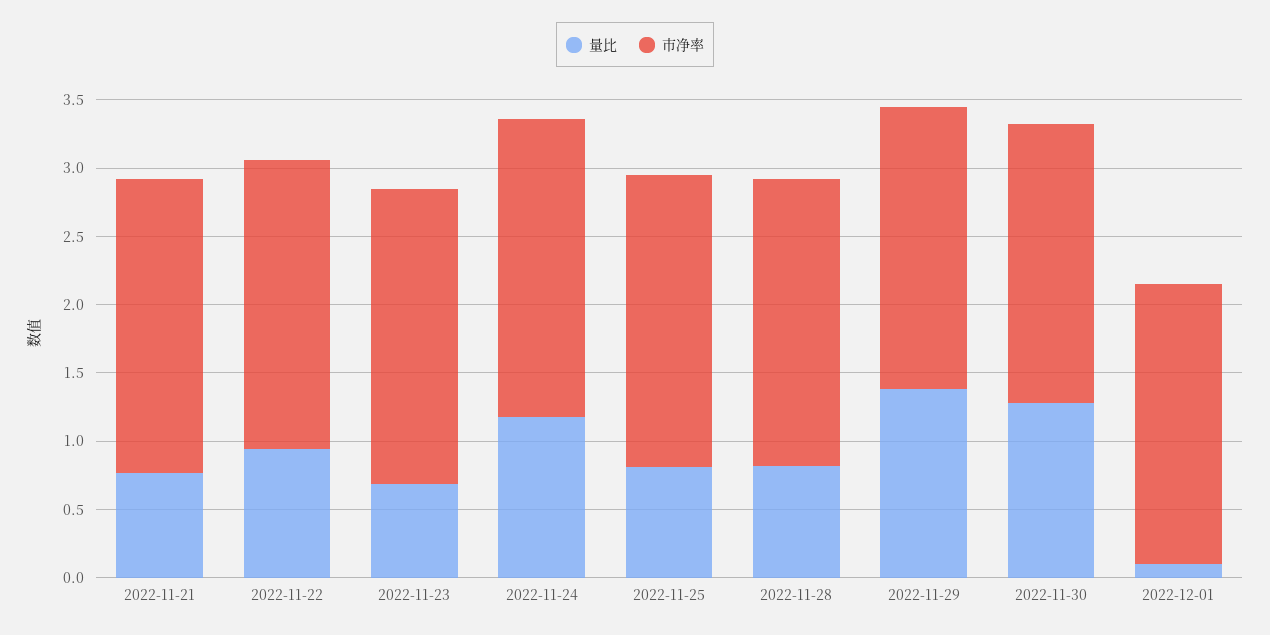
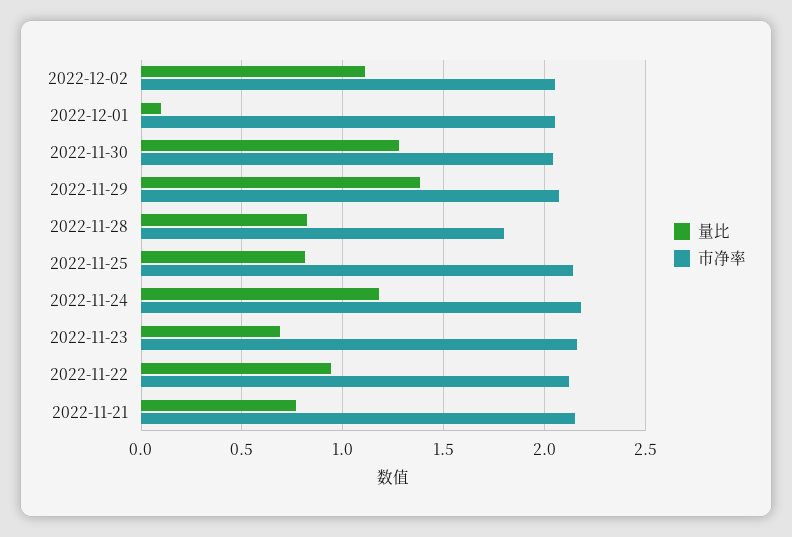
市净率, 2022-11-28: 2.1 -> 1.8
量比, 2022-12-02: none -> 1.1
市净率, 2022-12-02: none -> 2.05

